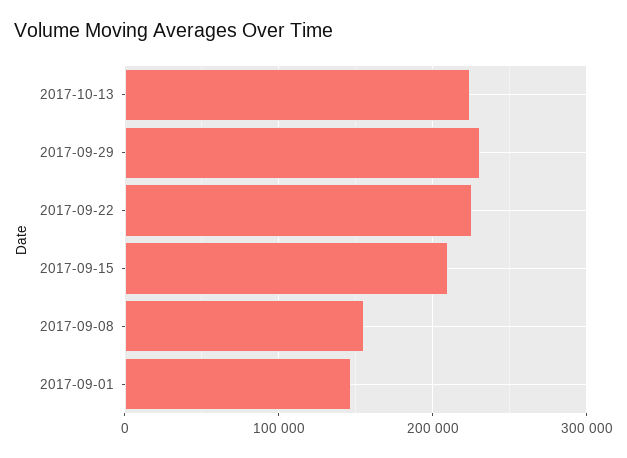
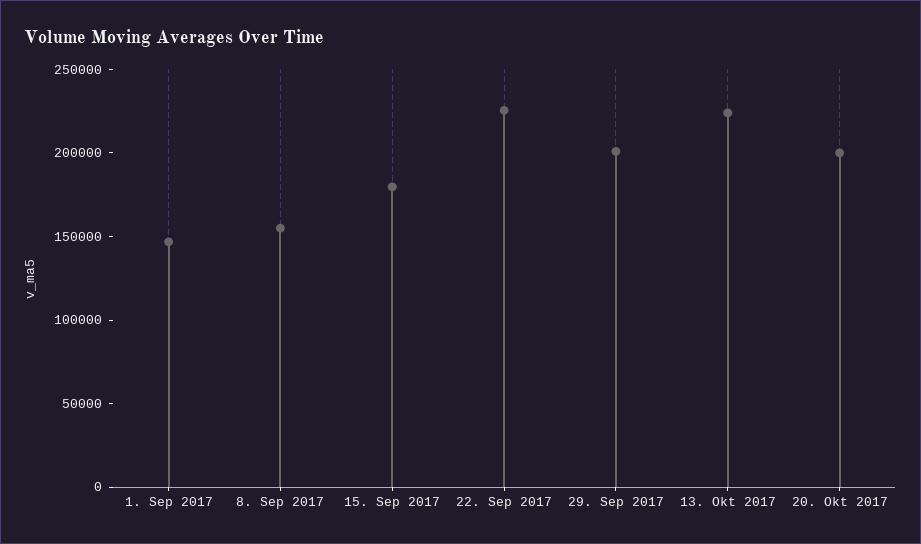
2017-09-29: 230000 -> 200000
2017-09-15: 210000 -> 180000
20. Okt 2017: none -> 200000

